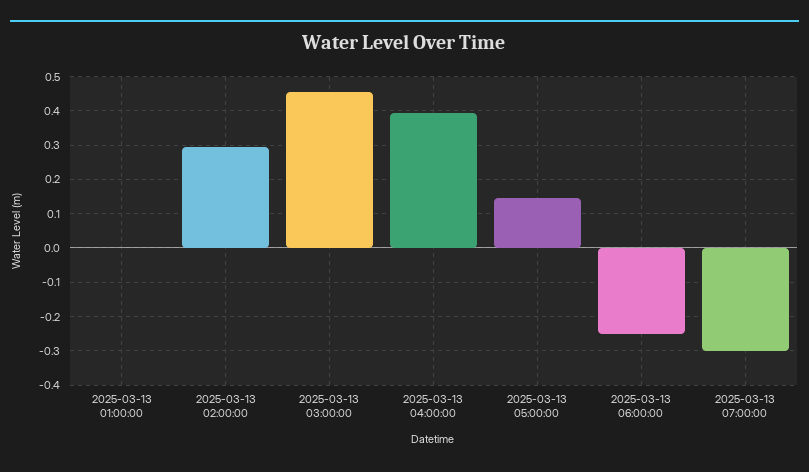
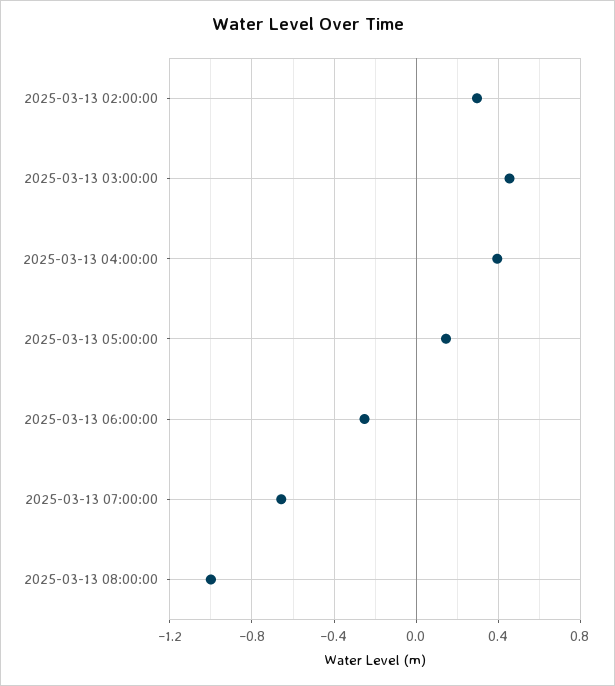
2025-03-13 01:00:00: 0 -> none
2025-03-13 07:00:00: -0.3 -> -0.65
2025-03-13 08:00:00: none -> -1

